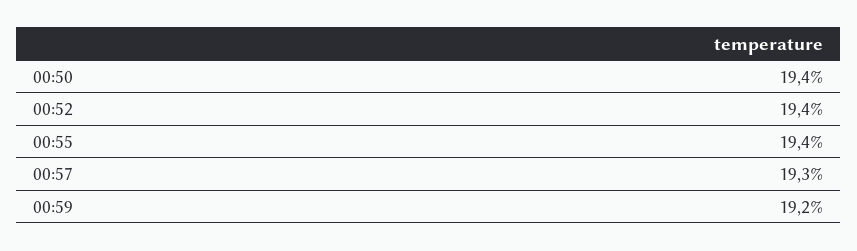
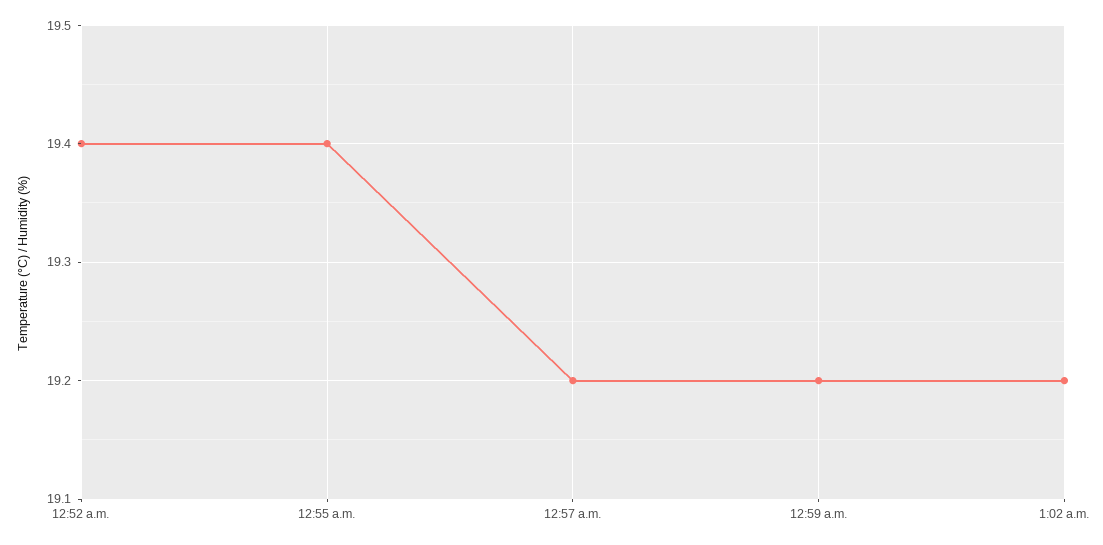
00:50: 19.4 -> none
00:57: 19.3 -> 19.2
1:02 a.m.: none -> 19.2

